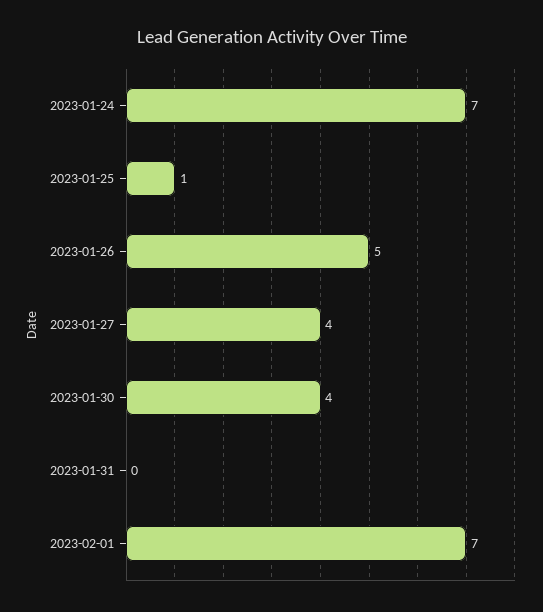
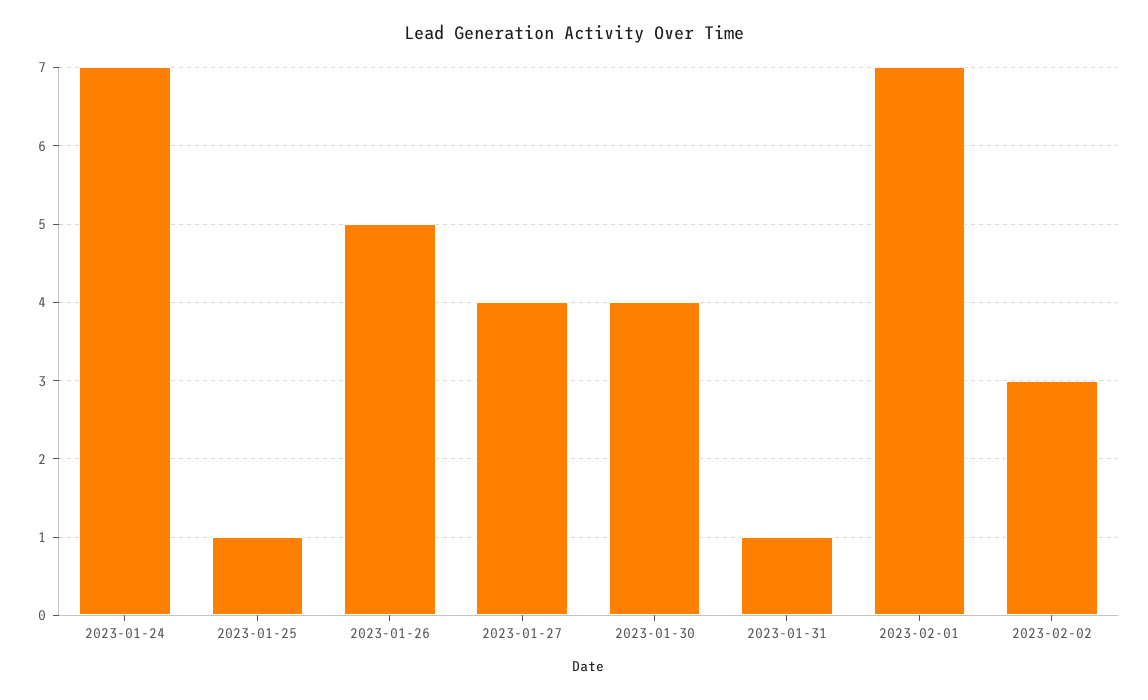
2023-01-31: 0 -> 1
2023-02-02: none -> 3

